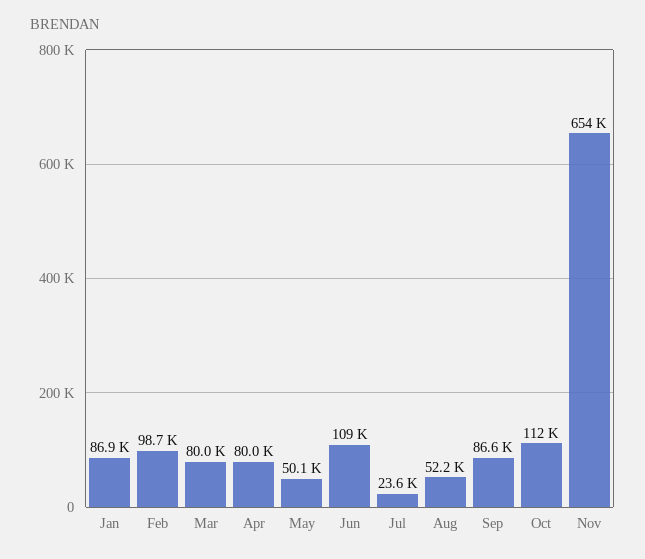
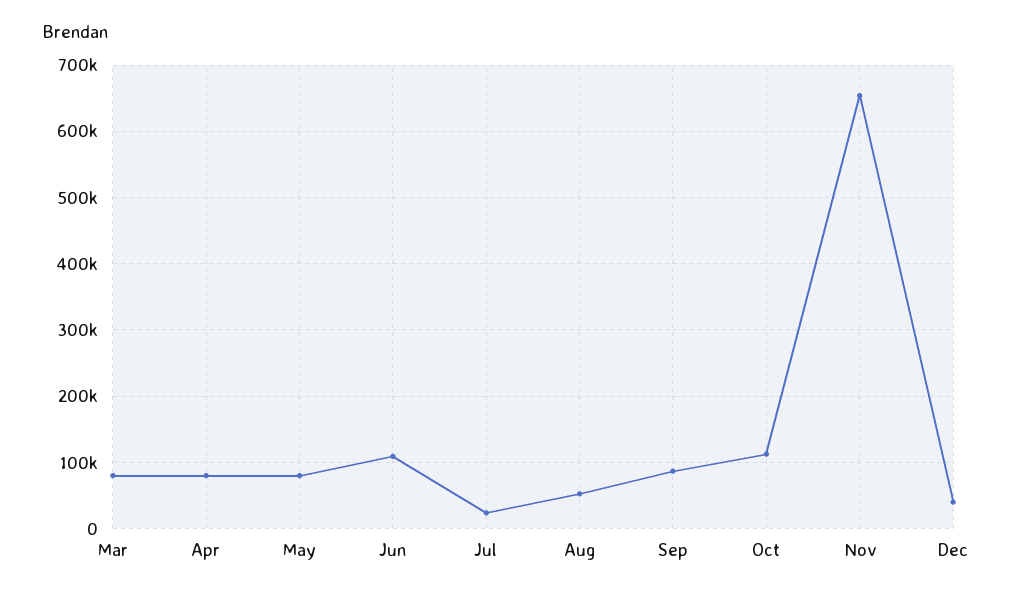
Jan: 86900 -> none
Feb: 98700 -> none
May: 50100 -> 80000
Dec: none -> 40000

